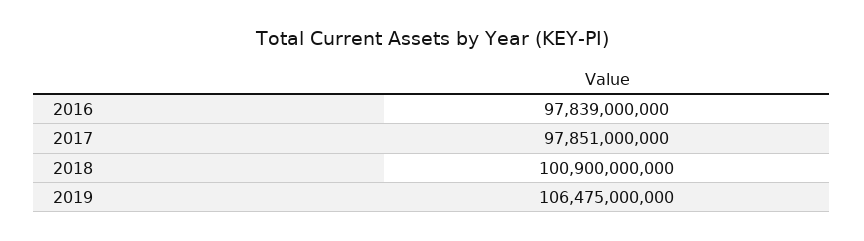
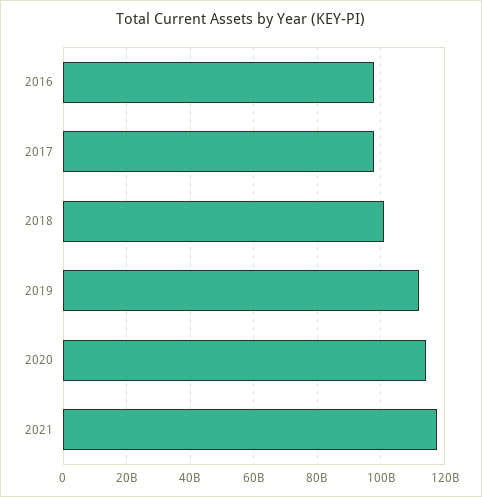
2019: 106475000000 -> 112000000000
2020: none -> 114000000000
2021: none -> 118000000000

